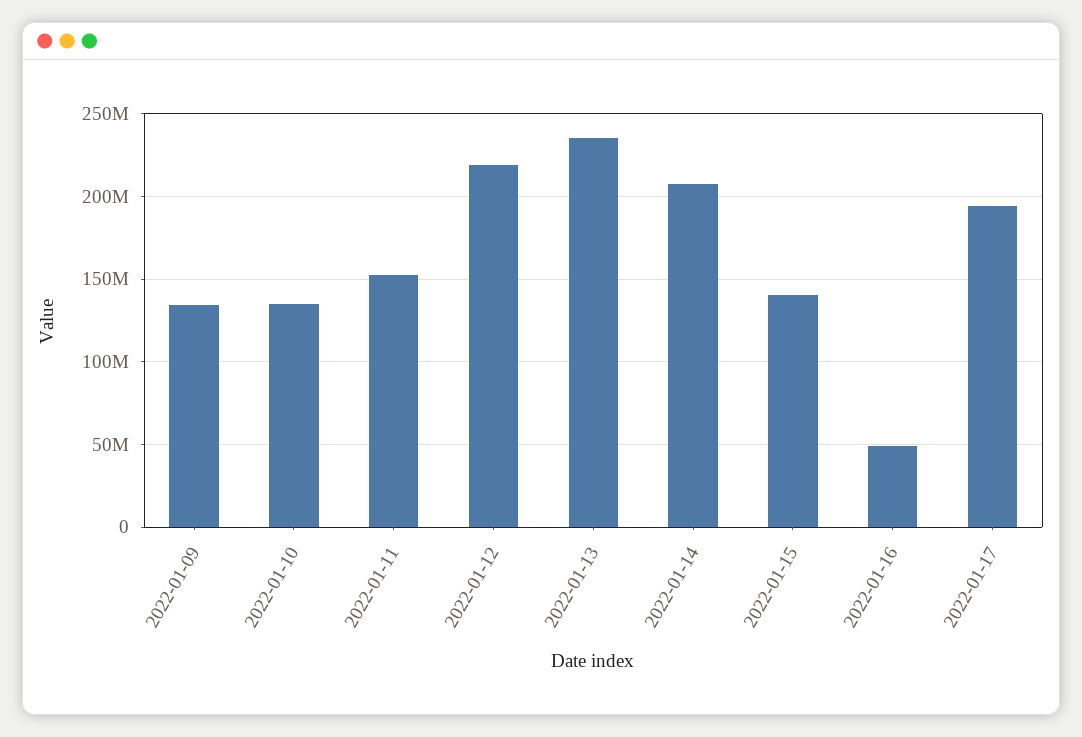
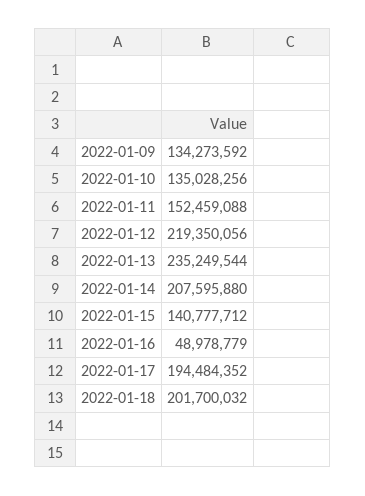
2022-01-18: none -> 201700032

